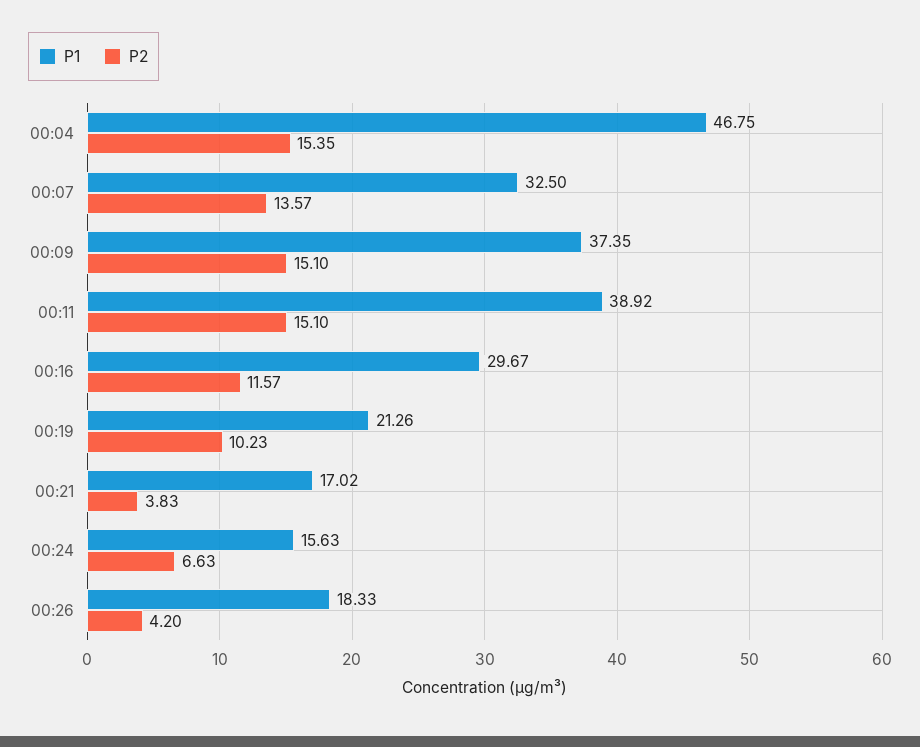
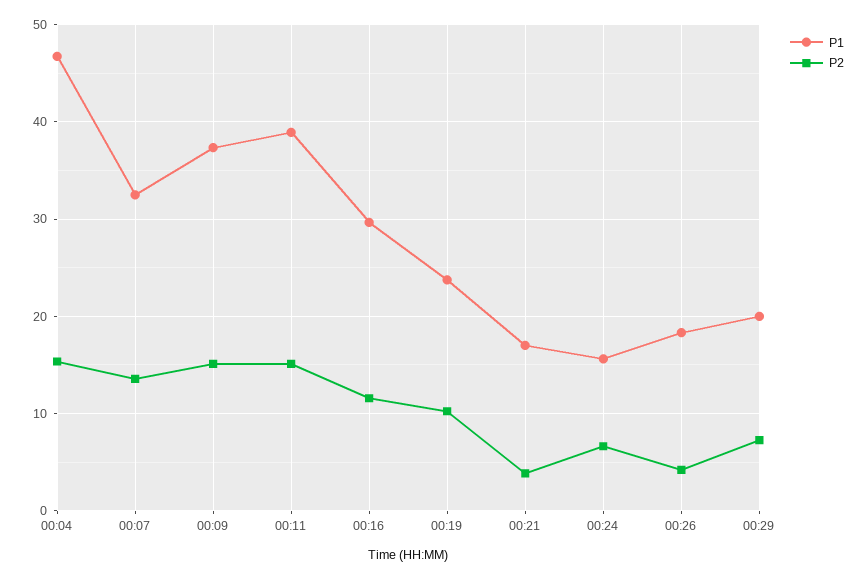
P1, 00:19: 21.26 -> 24
P1, 00:29: none -> 20
P2, 00:29: none -> 7

